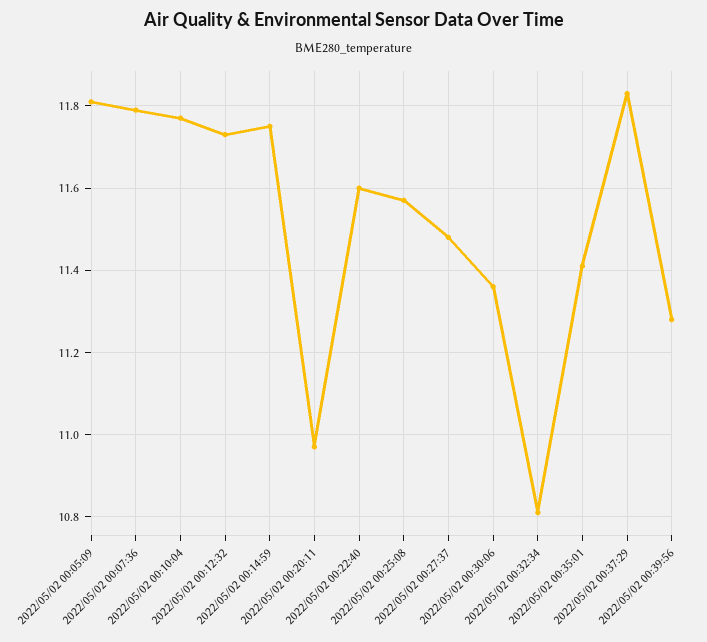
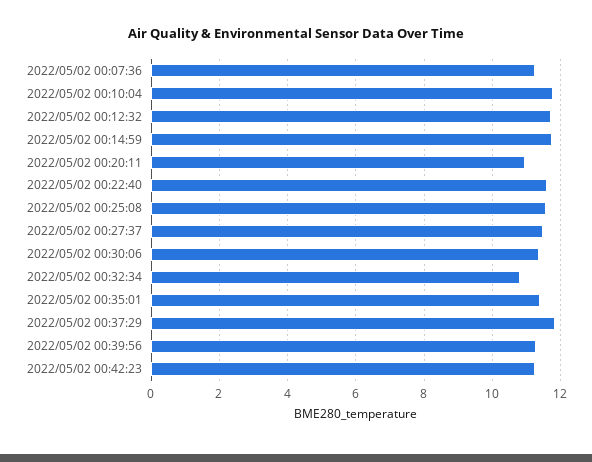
2022/05/02 00:05:09: 11.8 -> none
2022/05/02 00:07:36: 11.8 -> 11.2
2022/05/02 00:42:23: none -> 11.2

